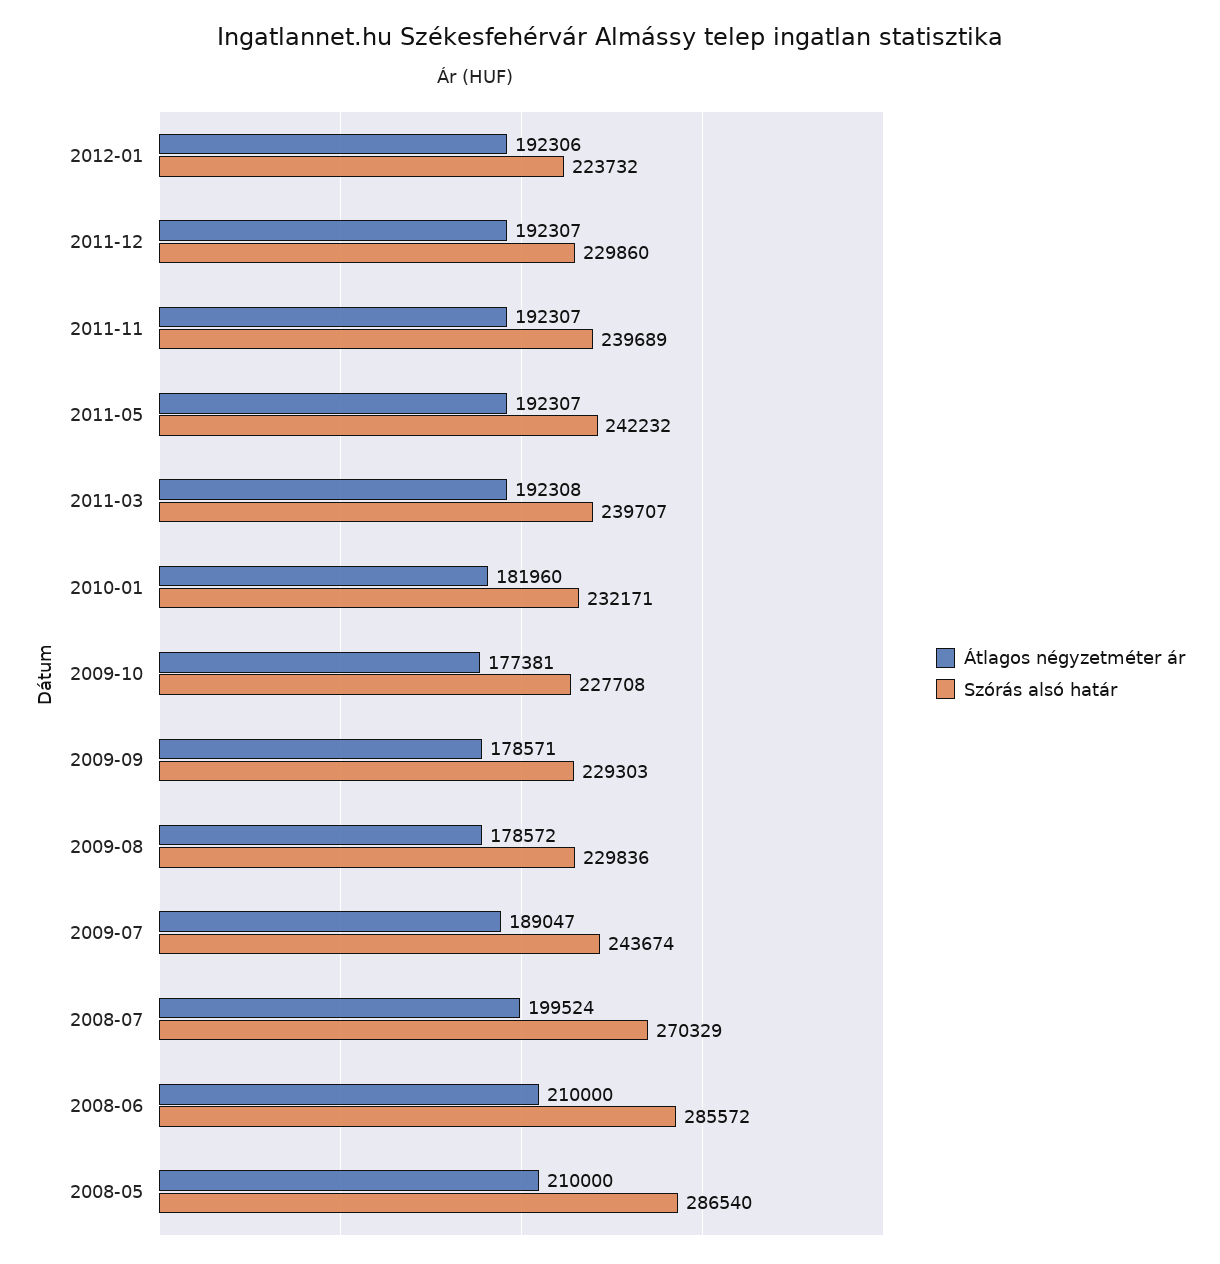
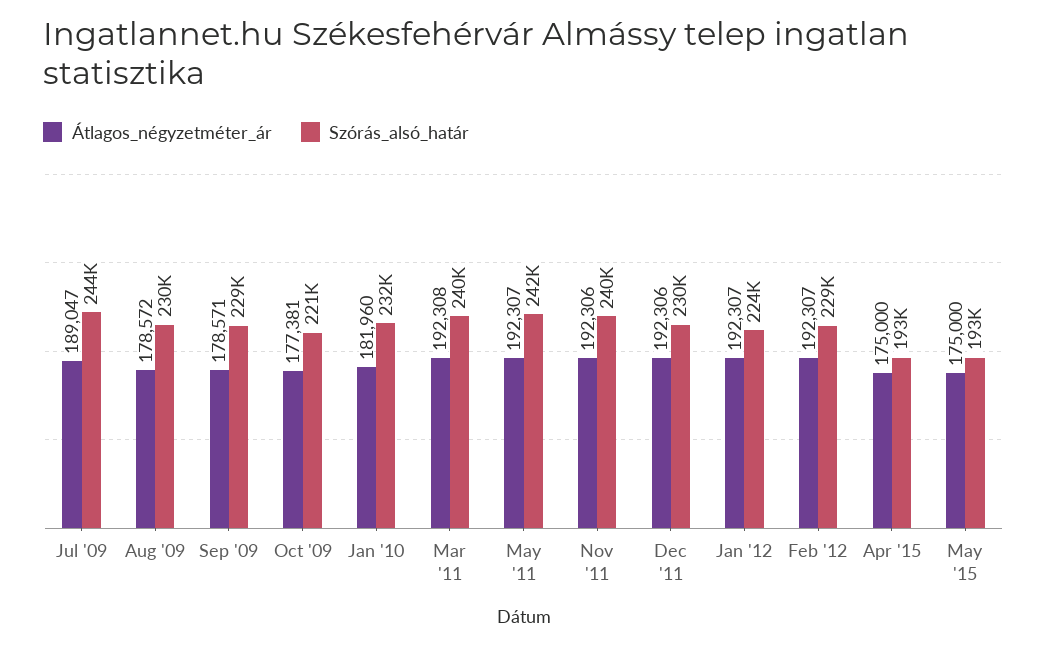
Átlagos négyzetméter ár, 2012-01: 192306 -> 192307
Átlagos négyzetméter ár, 2011-12: 192307 -> 192306
Átlagos négyzetméter ár, 2011-11: 192307 -> 192306
Szórás alsó határ, 2009-10: 227708 -> 221000
Átlagos négyzetméter ár, 2008-07: 199524 -> none
Szórás alsó határ, 2008-07: 270329 -> none
Átlagos négyzetméter ár, 2008-06: 210000 -> none
Szórás alsó határ, 2008-06: 285572 -> none
Átlagos négyzetméter ár, 2008-05: 210000 -> none
Szórás alsó határ, 2008-05: 286540 -> none
Átlagos négyzetméter ár, Feb '12: none -> 192307
Szórás alsó határ, Feb '12: none -> 229000
Átlagos négyzetméter ár, Apr '15: none -> 175000
Szórás alsó határ, Apr '15: none -> 193000
Átlagos négyzetméter ár, May '15: none -> 175000
Szórás alsó határ, May '15: none -> 193000

